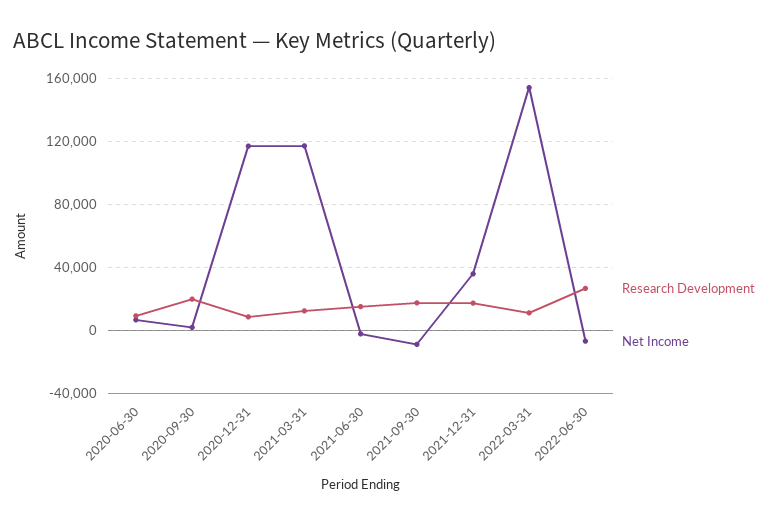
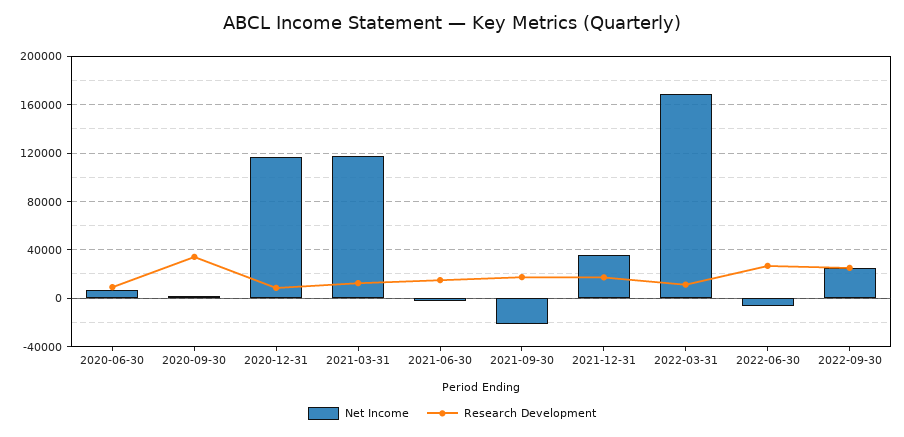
Research Development, 2020-09-30: 20000 -> 35000
Net Income, 2021-09-30: -10000 -> -20000
Net Income, 2022-03-31: 155000 -> 170000
Net Income, 2022-09-30: none -> 25000
Research Development, 2022-09-30: none -> 25000

